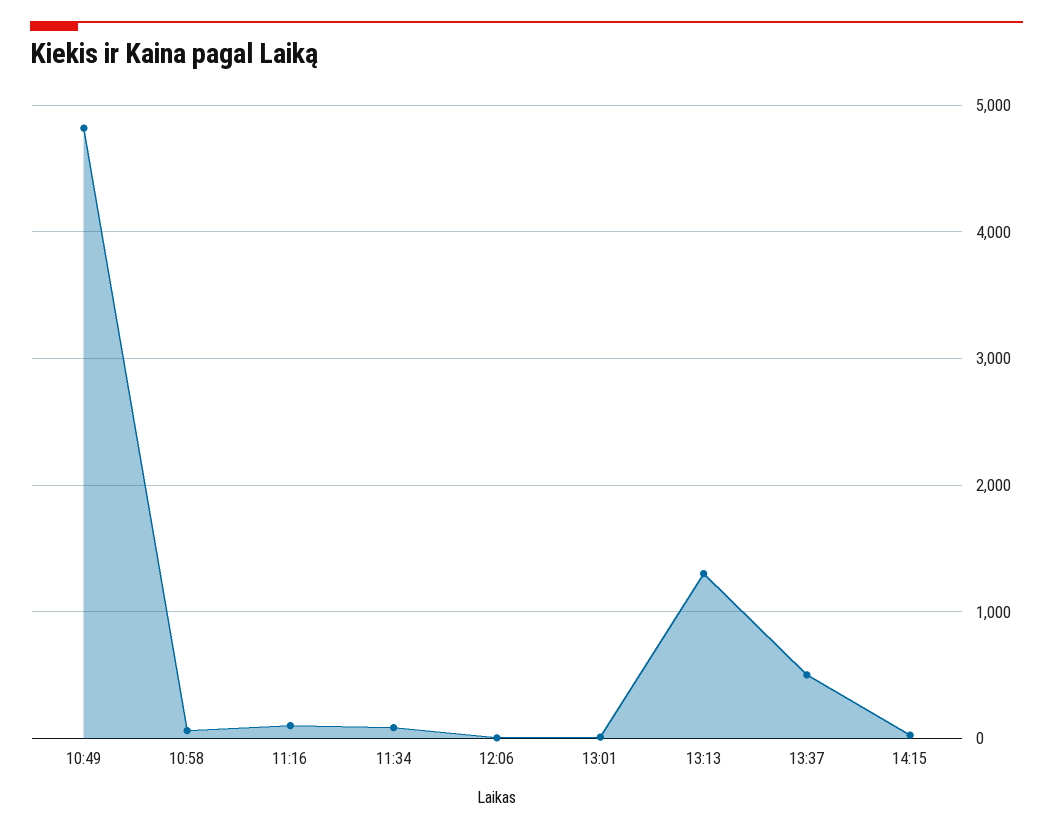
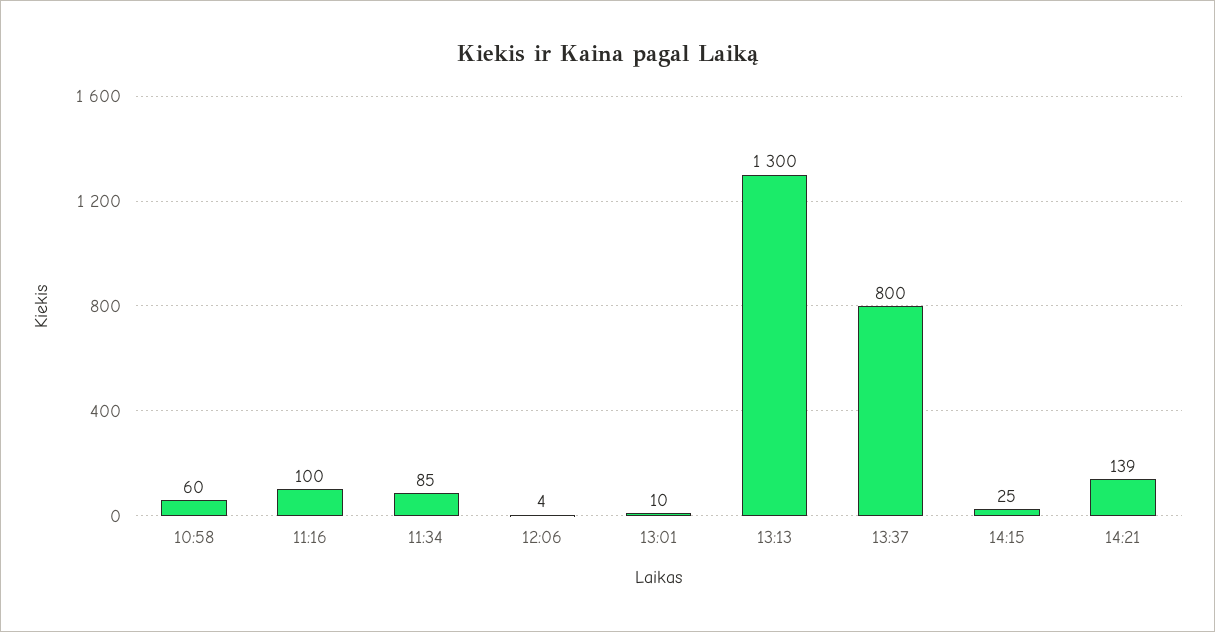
10:49: 4800 -> none
13:37: 500 -> 800
14:21: none -> 139

